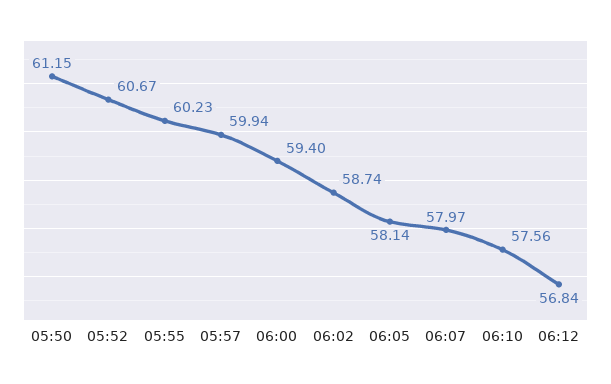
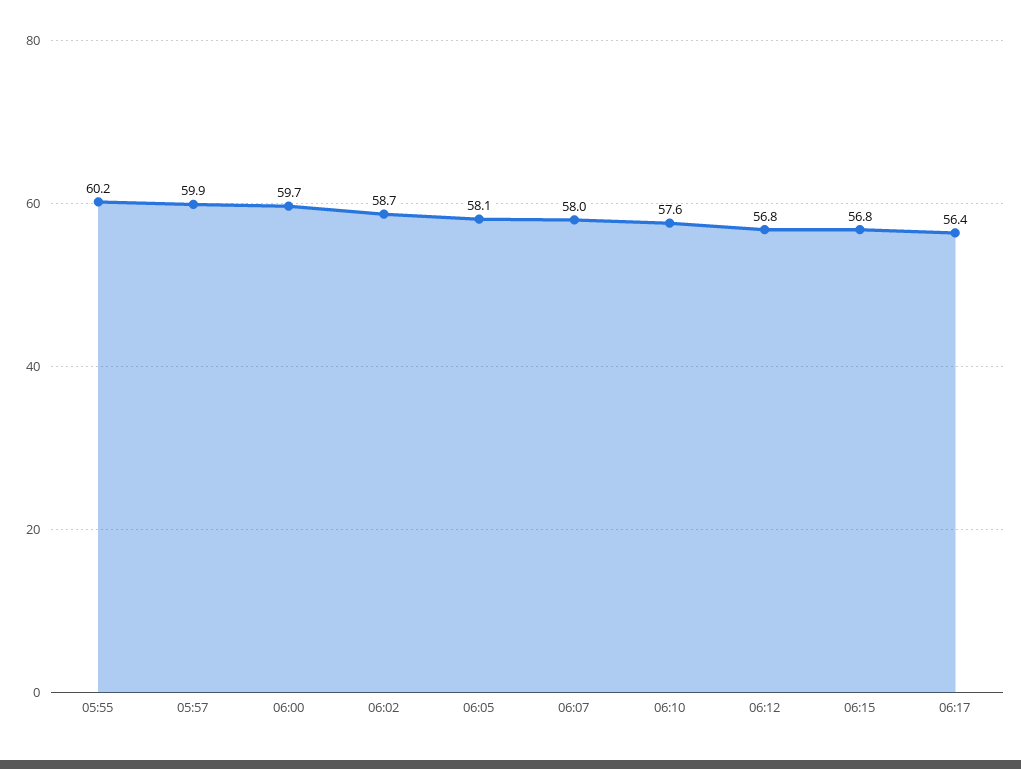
05:50: 61.15 -> none
05:52: 60.67 -> none
06:00: 59.4 -> 59.7
06:15: none -> 56.8
06:17: none -> 56.4

